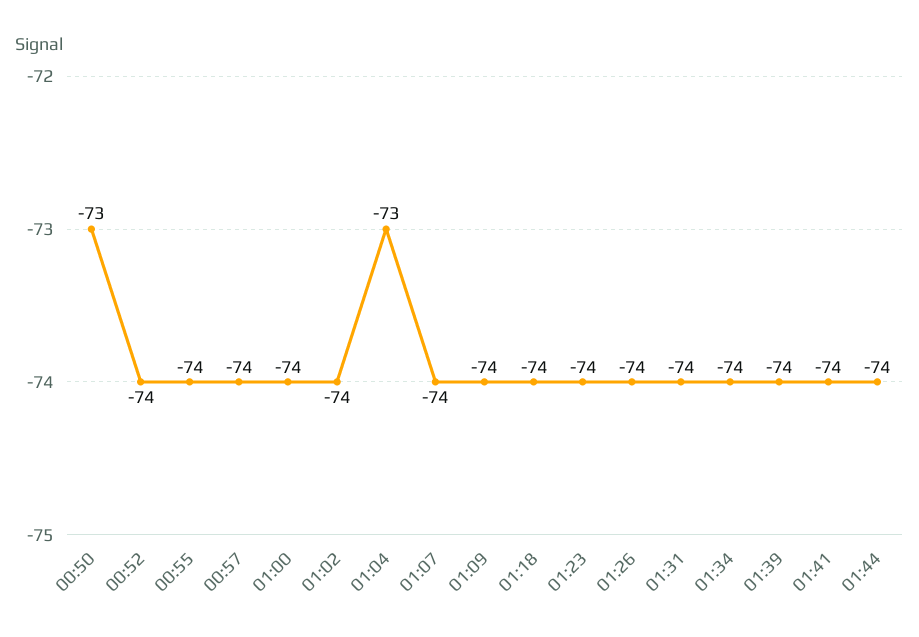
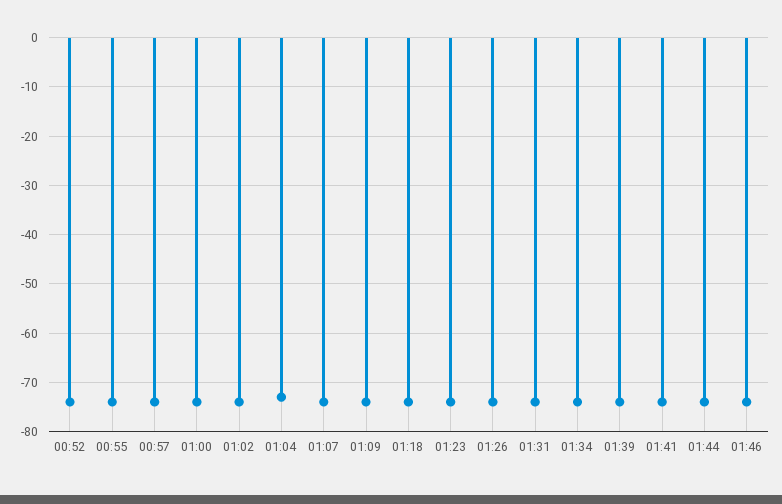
00:50: -73 -> none
01:46: none -> -75

